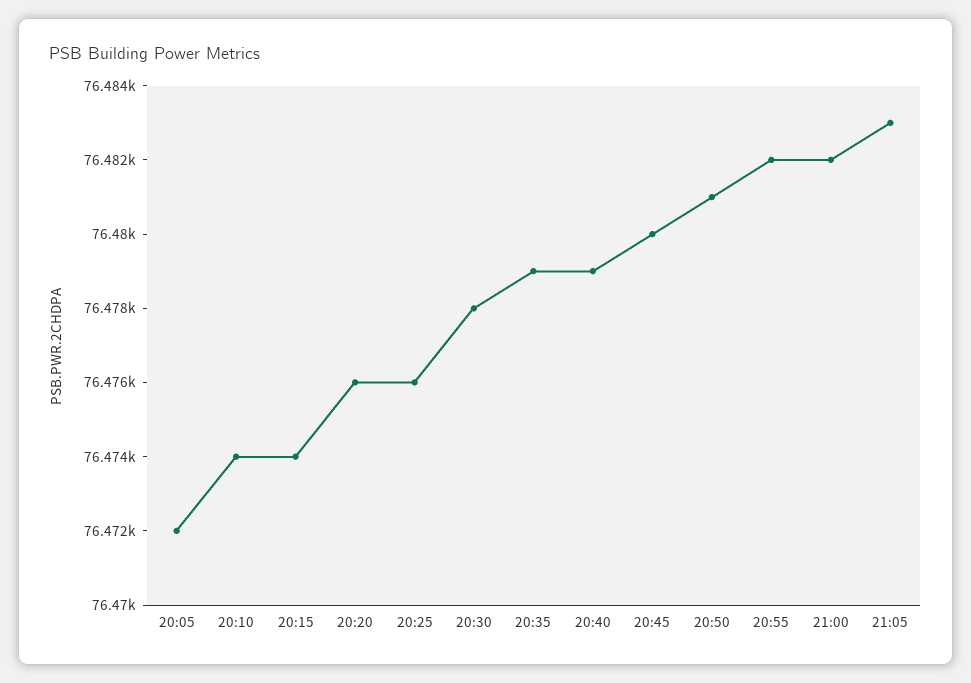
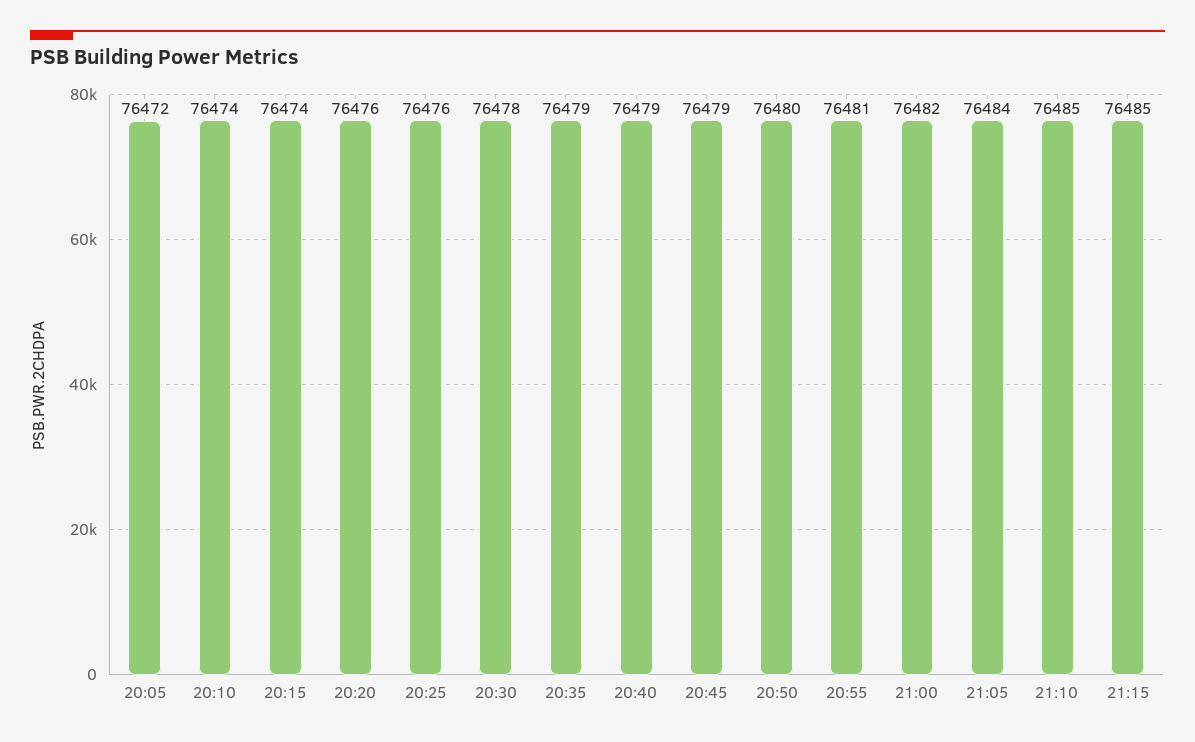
20:45: 76480 -> 76479
20:50: 76481 -> 76480
20:55: 76482 -> 76481
21:05: 76483 -> 76484
21:10: none -> 76485
21:15: none -> 76485

